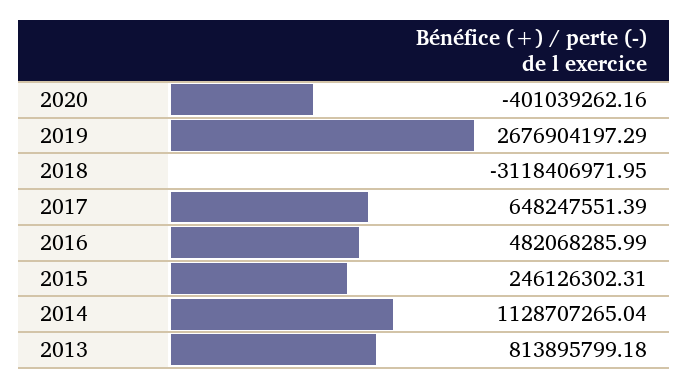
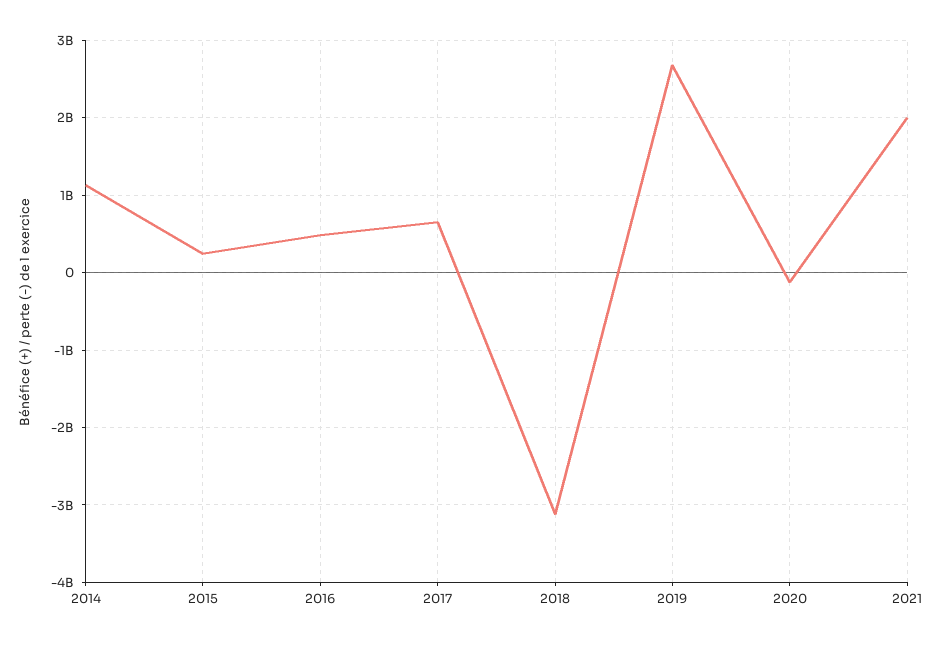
2020: -401039262.16 -> -100000000
2013: 813895799.18 -> none
2021: none -> 2000000000

